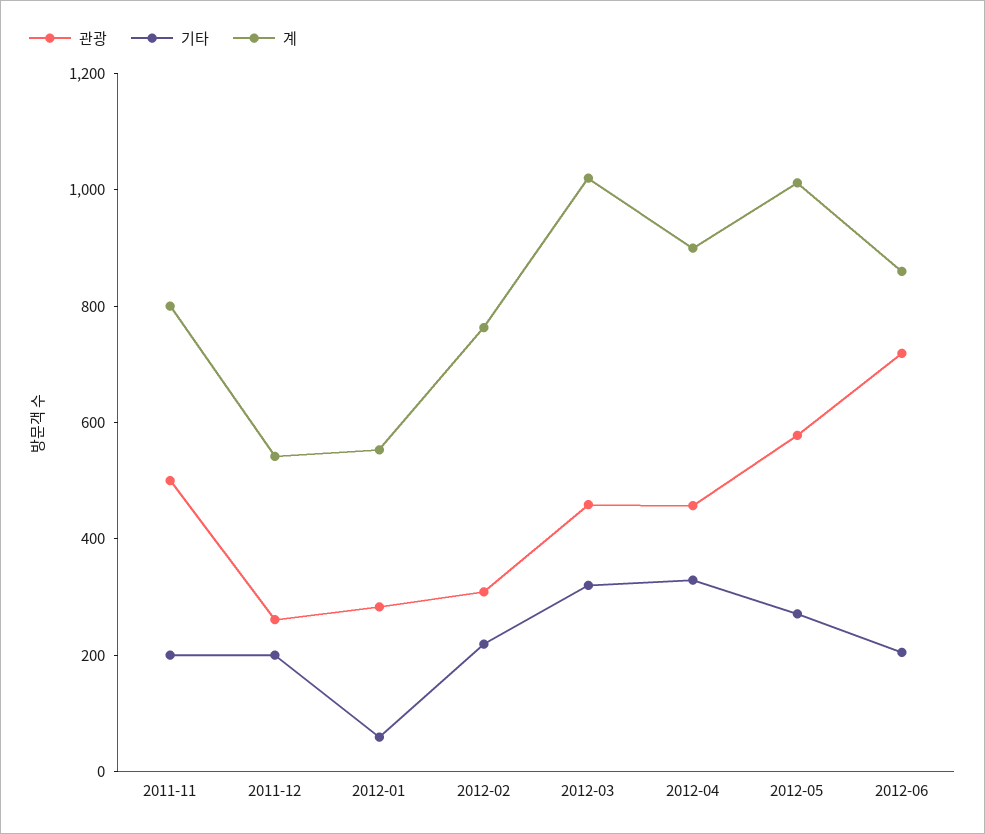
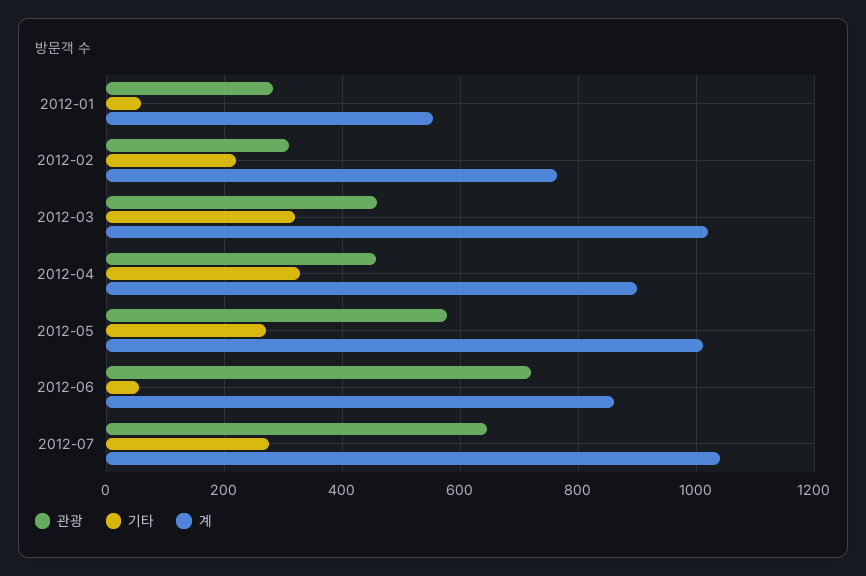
관광, 2011-11: 500 -> none
기타, 2011-11: 200 -> none
계, 2011-11: 800 -> none
관광, 2011-12: 250 -> none
기타, 2011-12: 200 -> none
계, 2011-12: 550 -> none
기타, 2012-06: 200 -> 60
관광, 2012-07: none -> 640
기타, 2012-07: none -> 280
계, 2012-07: none -> 1040

